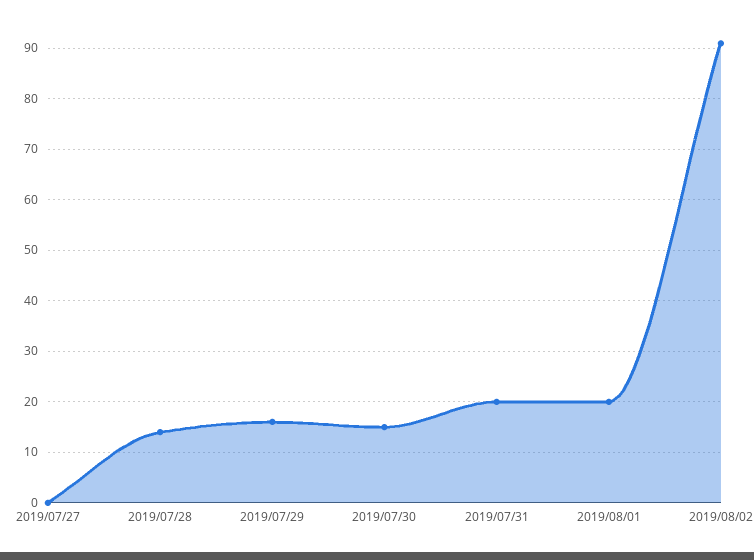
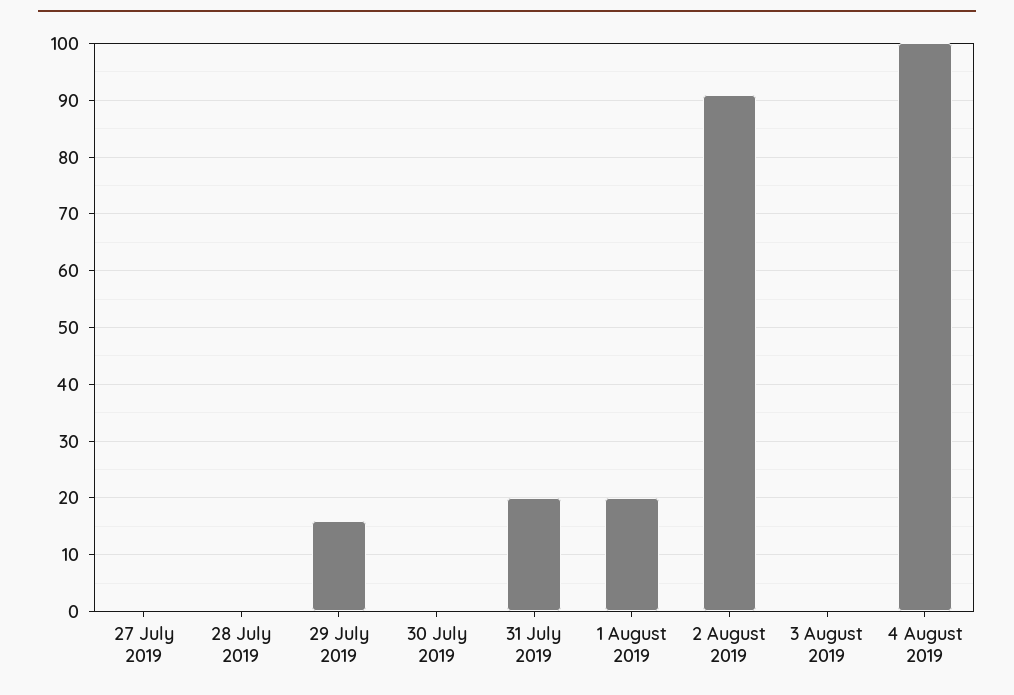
2019/07/28: 15 -> 0
2019/07/30: 15 -> 0
3 August 2019: none -> 0
4 August 2019: none -> 100

